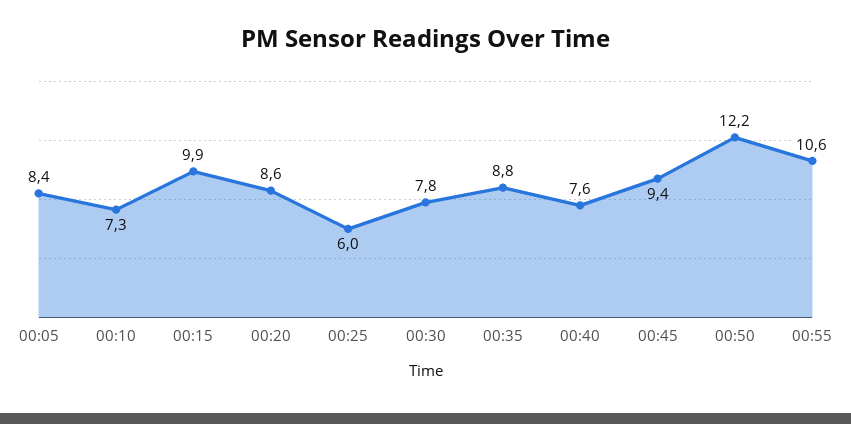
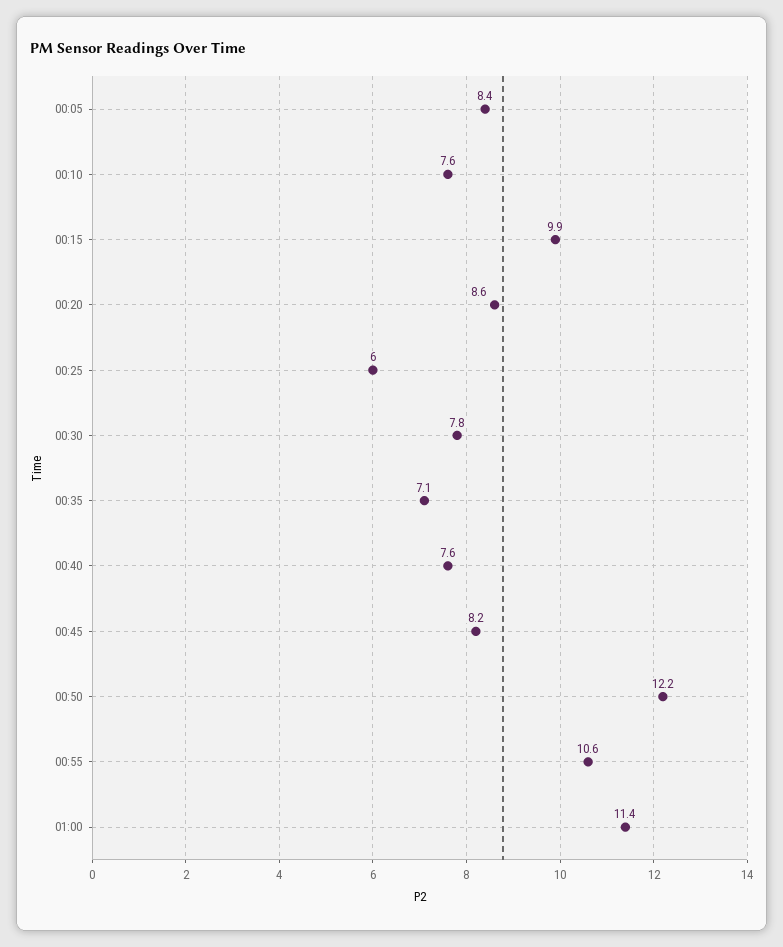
00:10: 7.3 -> 7.6
00:35: 8.8 -> 7.1
00:45: 9.4 -> 8.2
01:00: none -> 11.4

